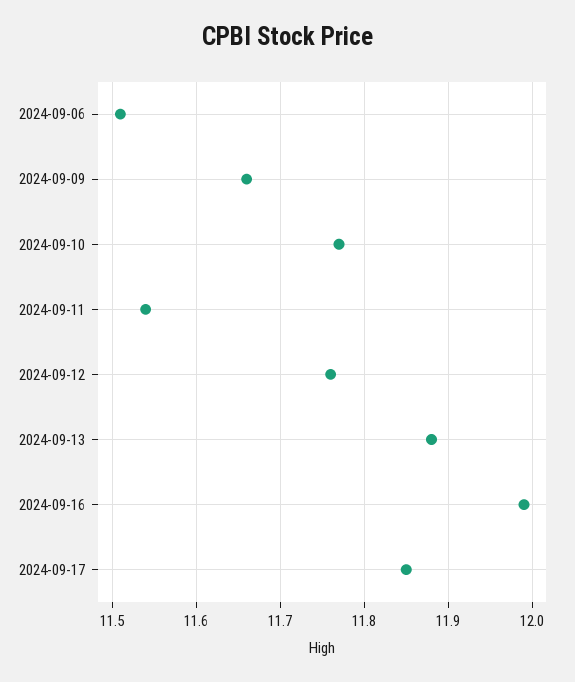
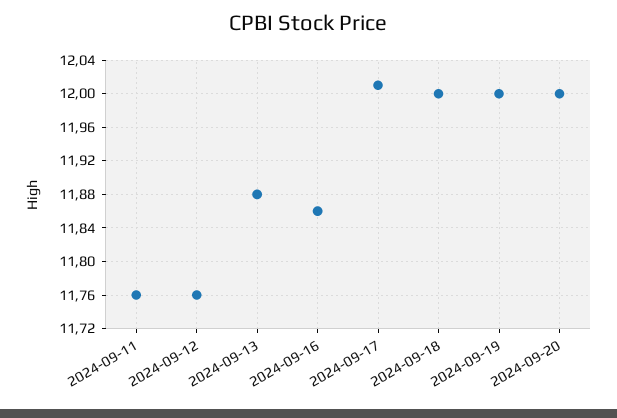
2024-09-06: 11.51 -> none
2024-09-09: 11.66 -> none
2024-09-10: 11.77 -> none
2024-09-11: 11.54 -> 11.76
2024-09-16: 11.99 -> 11.86
2024-09-17: 11.85 -> 12.01
2024-09-18: none -> 12
2024-09-19: none -> 12
2024-09-20: none -> 12

